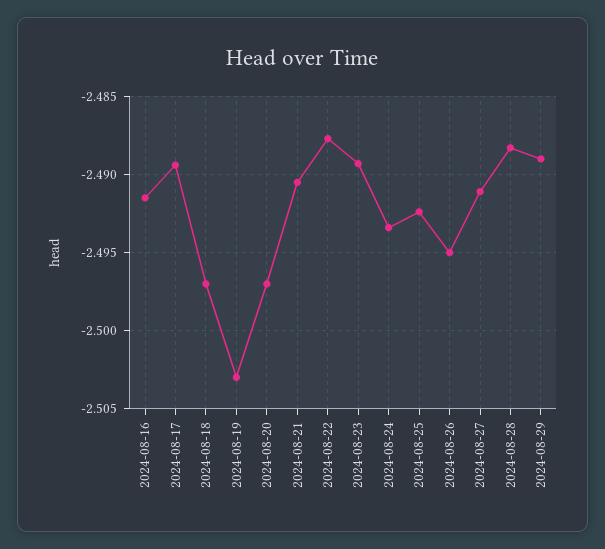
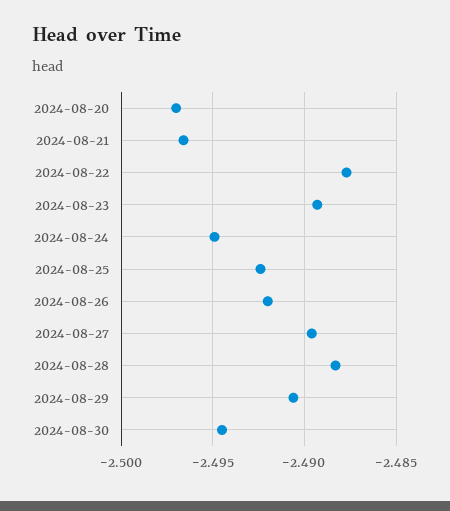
2024-08-16: -2.4915 -> none
2024-08-17: -2.4895 -> none
2024-08-18: -2.497 -> none
2024-08-19: -2.503 -> none
2024-08-21: -2.4905 -> -2.4965
2024-08-24: -2.4935 -> -2.495
2024-08-26: -2.495 -> -2.492
2024-08-27: -2.491 -> -2.4895
2024-08-29: -2.489 -> -2.4905
2024-08-30: none -> -2.4945

